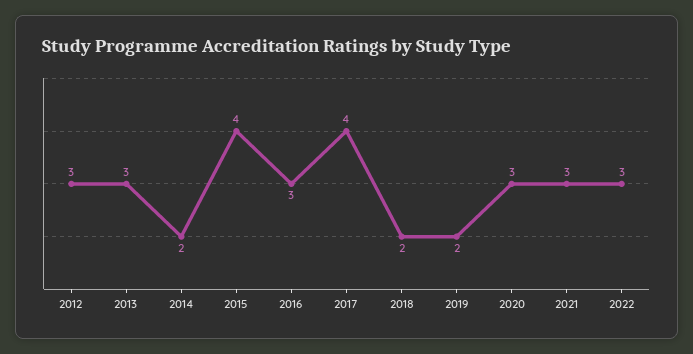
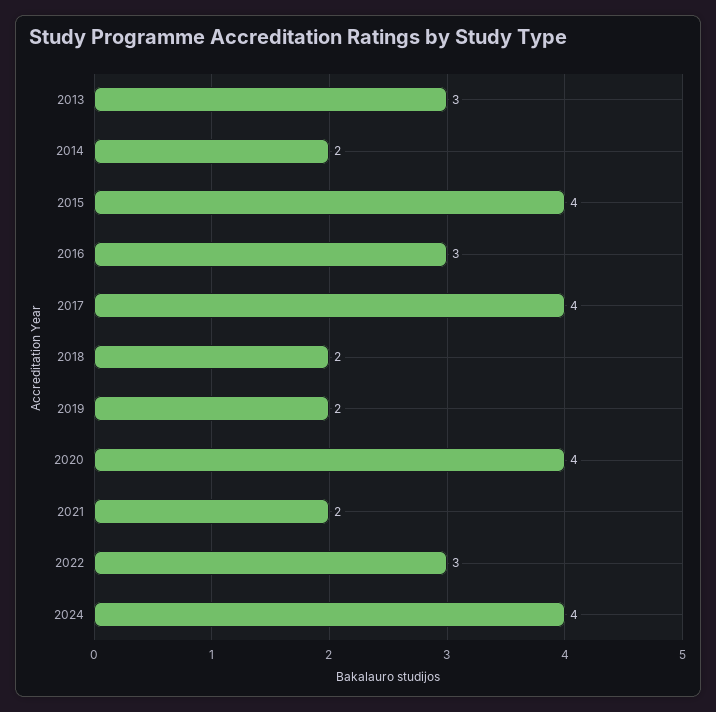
2012: 3 -> none
2020: 3 -> 4
2021: 3 -> 2
2024: none -> 4

